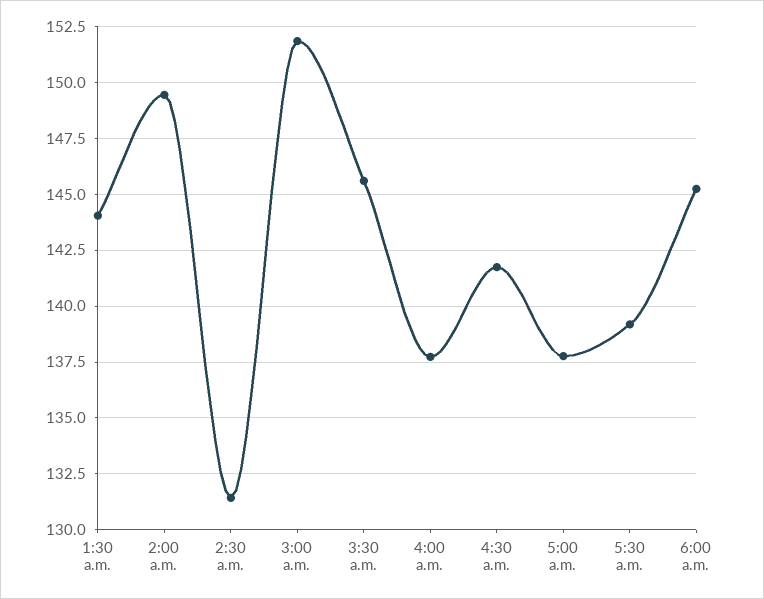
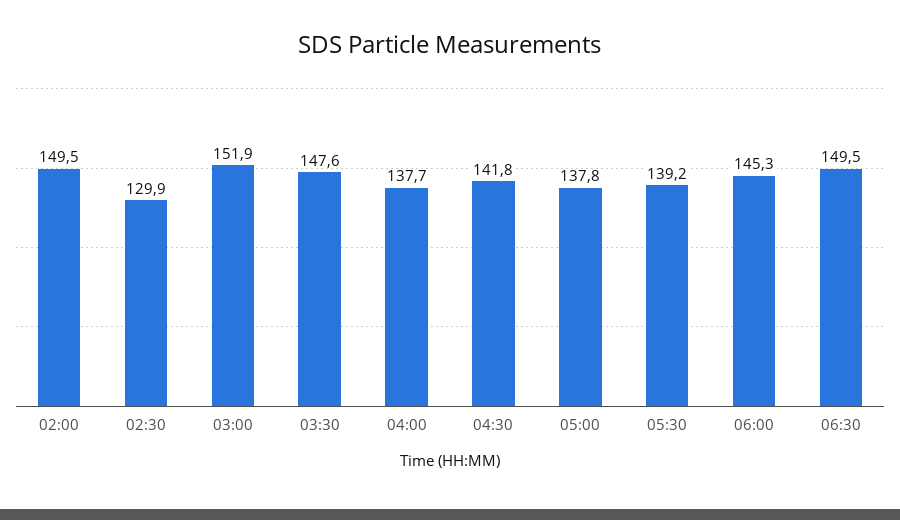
1:30 a.m.: 144 -> none
2:30 a.m.: 131.5 -> 129.9
3:30 a.m.: 145.5 -> 147.6
06:30: none -> 149.5

